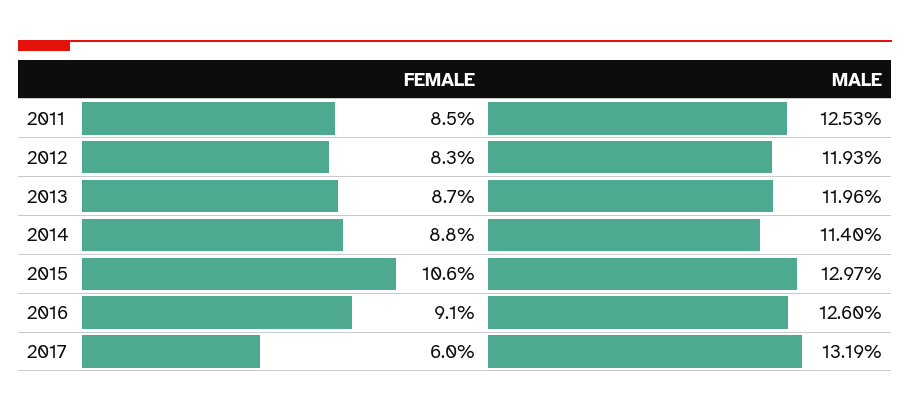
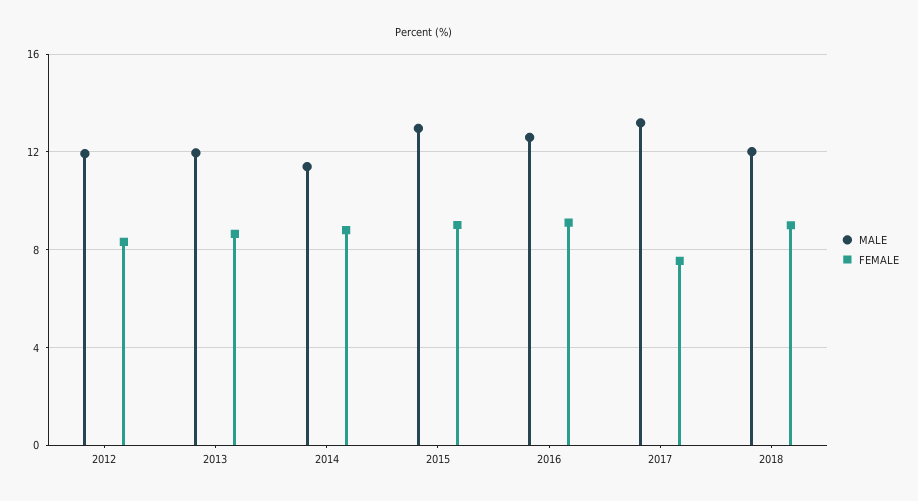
FEMALE, 2011: 8.5 -> none
MALE, 2011: 12.53 -> none
FEMALE, 2015: 10.6 -> 9
FEMALE, 2017: 6 -> 7.5
MALE, 2018: none -> 12
FEMALE, 2018: none -> 9

